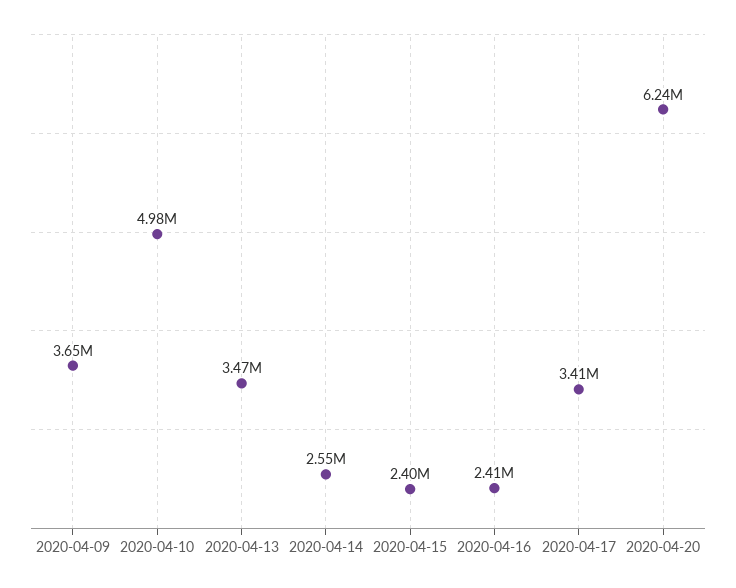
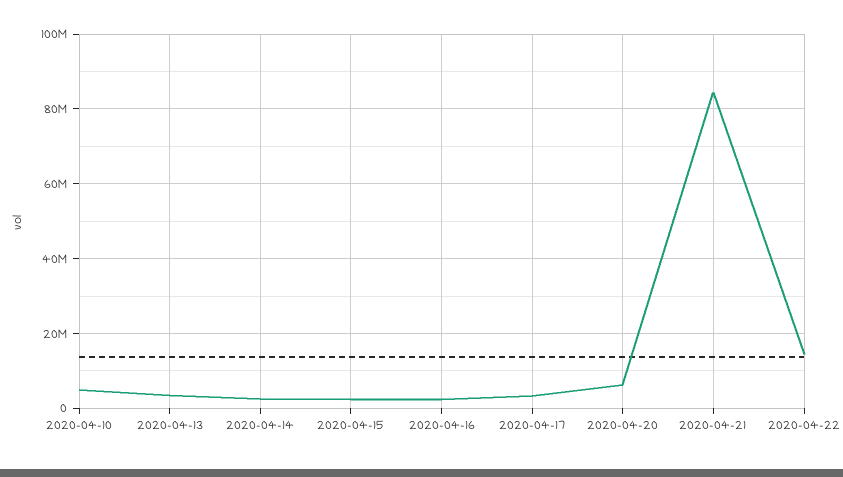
2020-04-09: 3650000 -> none
2020-04-21: none -> 84000000
2020-04-22: none -> 14000000

